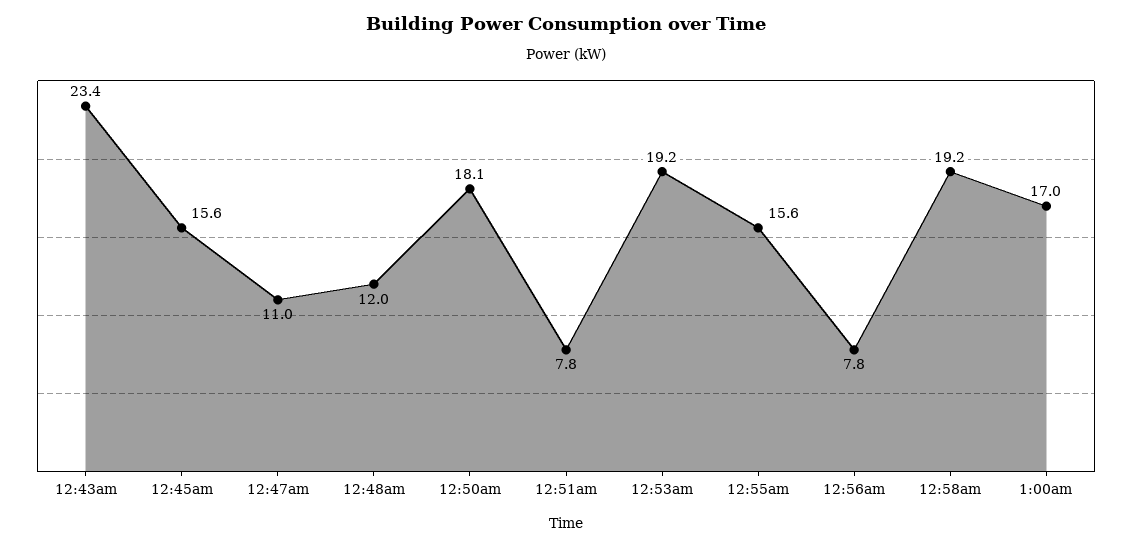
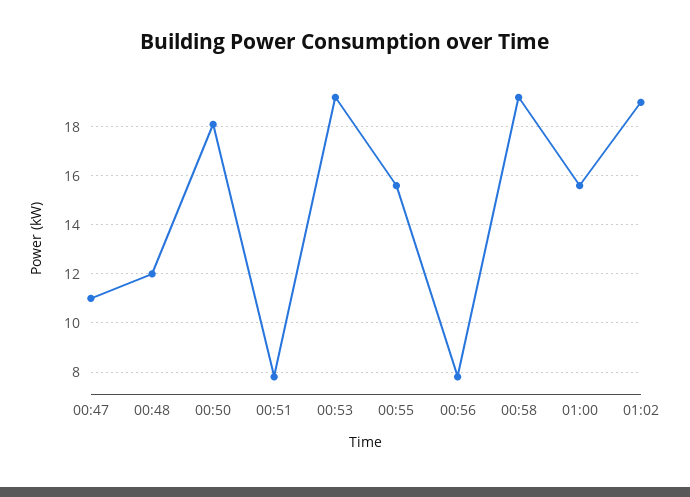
12:43am: 23.4 -> none
12:45am: 15.6 -> none
1:00am: 17 -> 15.5
01:02: none -> 19

